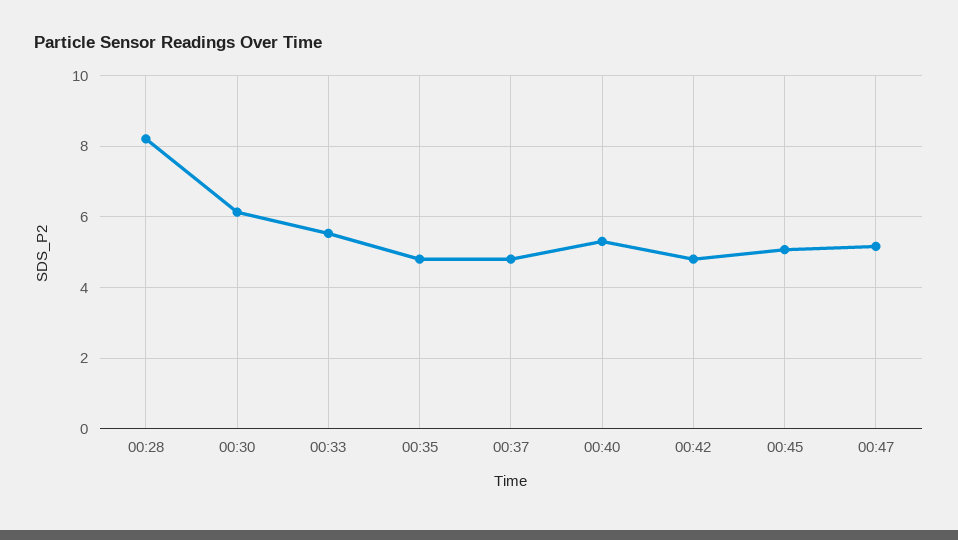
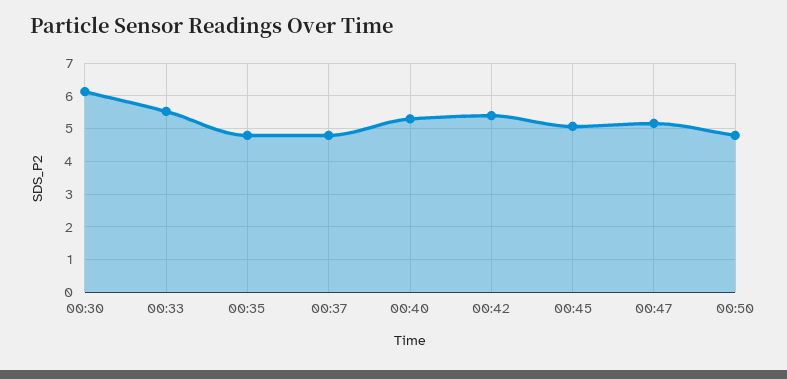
00:28: 8.2 -> none
00:42: 4.8 -> 5.4
00:50: none -> 4.8

